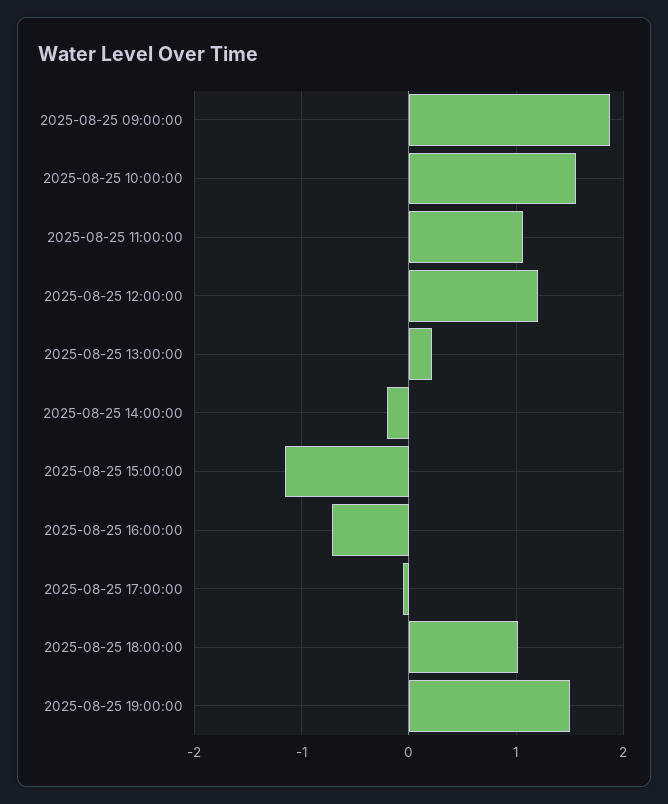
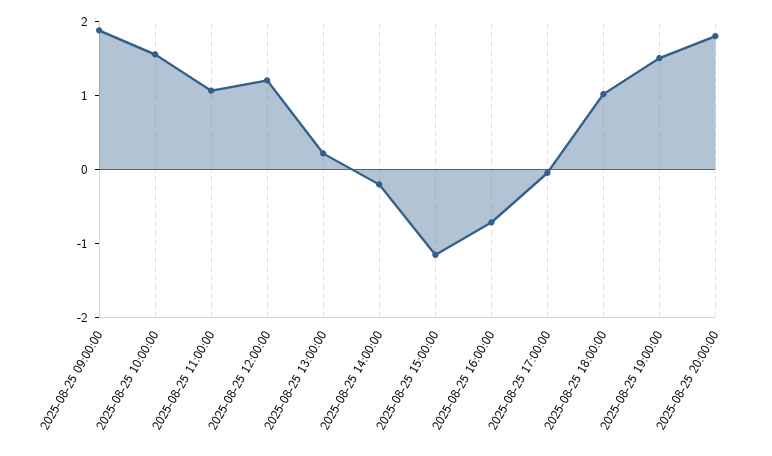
2025-08-25 20:00:00: none -> 1.8

